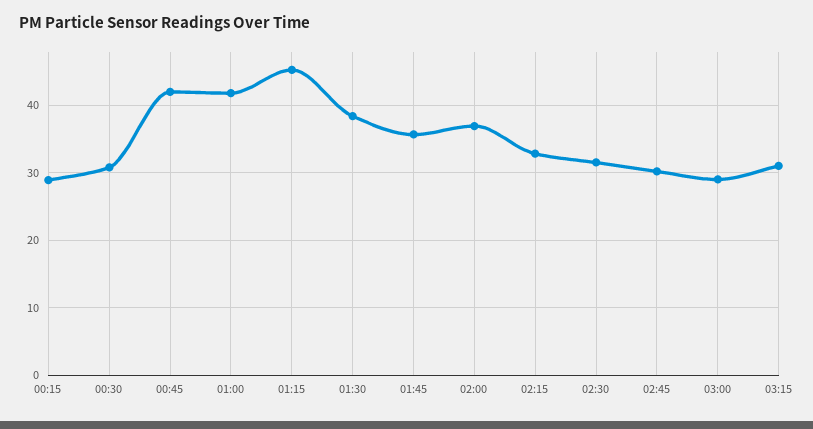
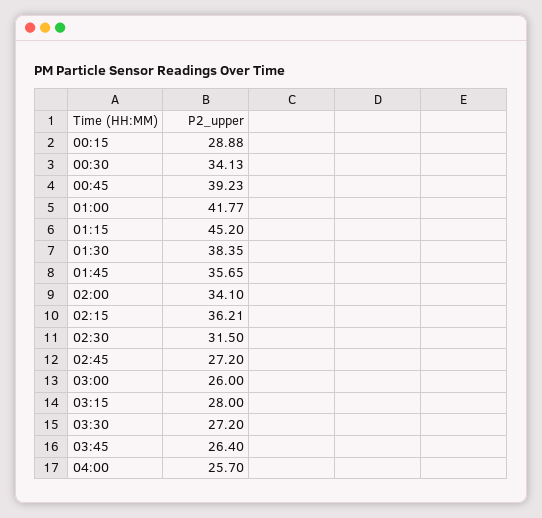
00:30: 31 -> 34.13
00:45: 42 -> 39.23
02:00: 37 -> 34.1
02:15: 33 -> 36.21
02:45: 30 -> 27.2
03:00: 29 -> 26
03:15: 31 -> 28
03:30: none -> 27.2
03:45: none -> 26.4
04:00: none -> 25.7

